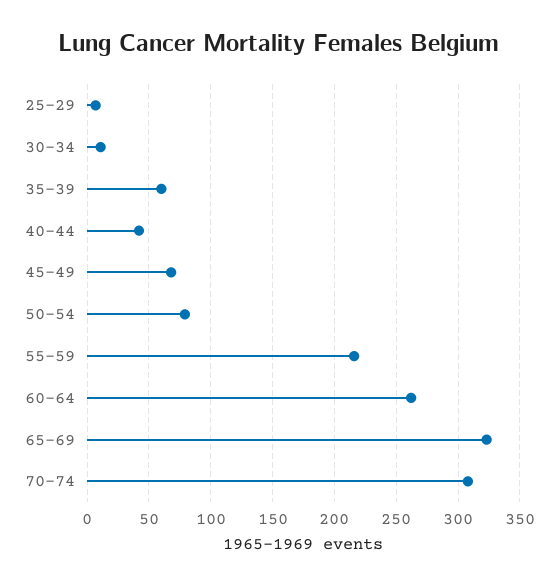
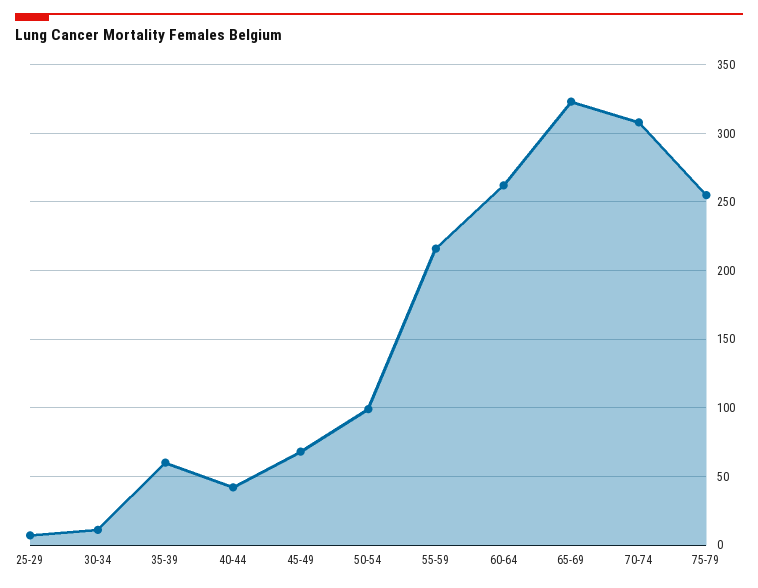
50-54: 80 -> 100
75-79: none -> 255

